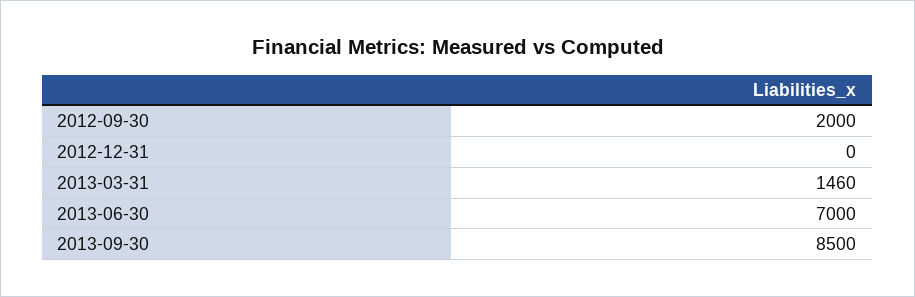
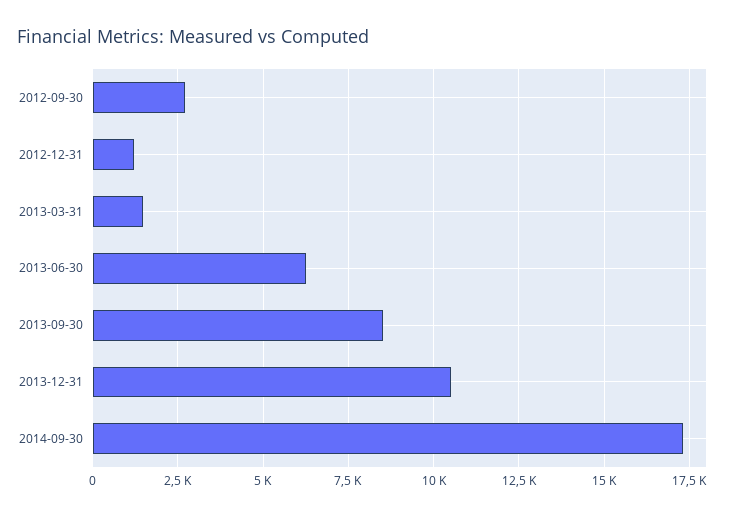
2012-09-30: 2000 -> 2750
2012-12-31: 0 -> 1250
2013-06-30: 7000 -> 6250
2013-12-31: none -> 10500
2014-09-30: none -> 17250

